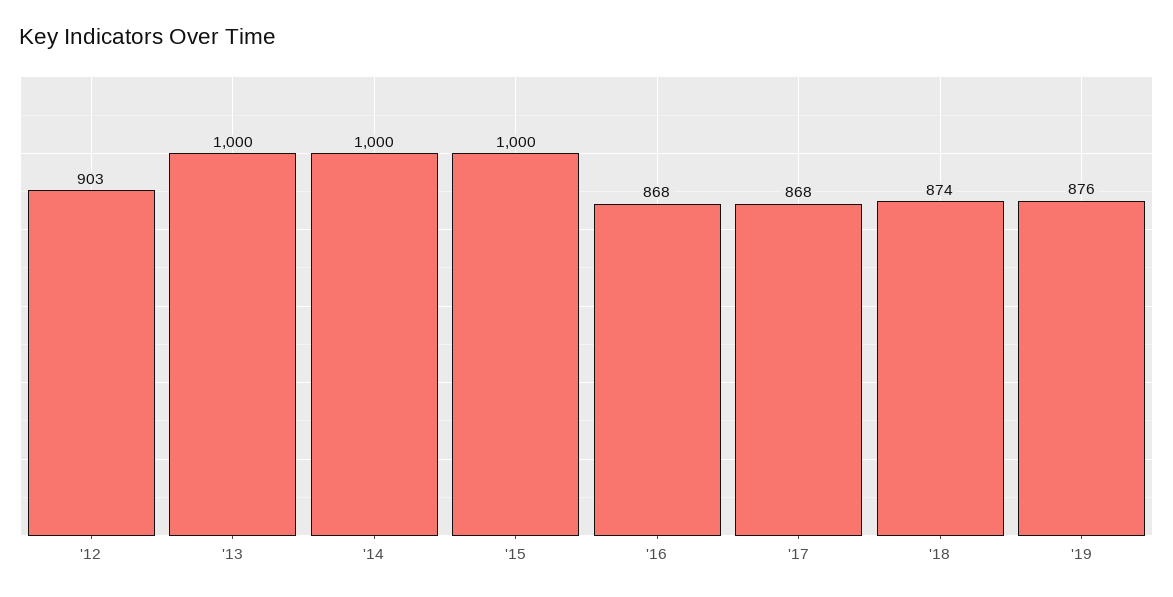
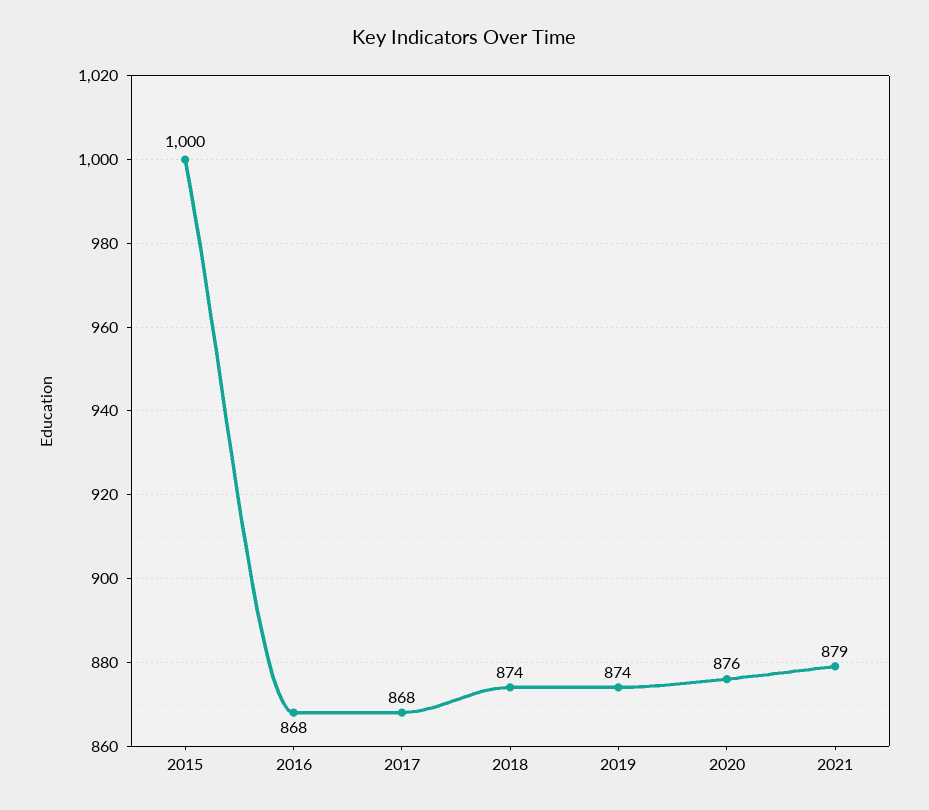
'12: 903 -> none
'13: 1000 -> none
'14: 1000 -> none
'19: 876 -> 874
2020: none -> 876
2021: none -> 879

